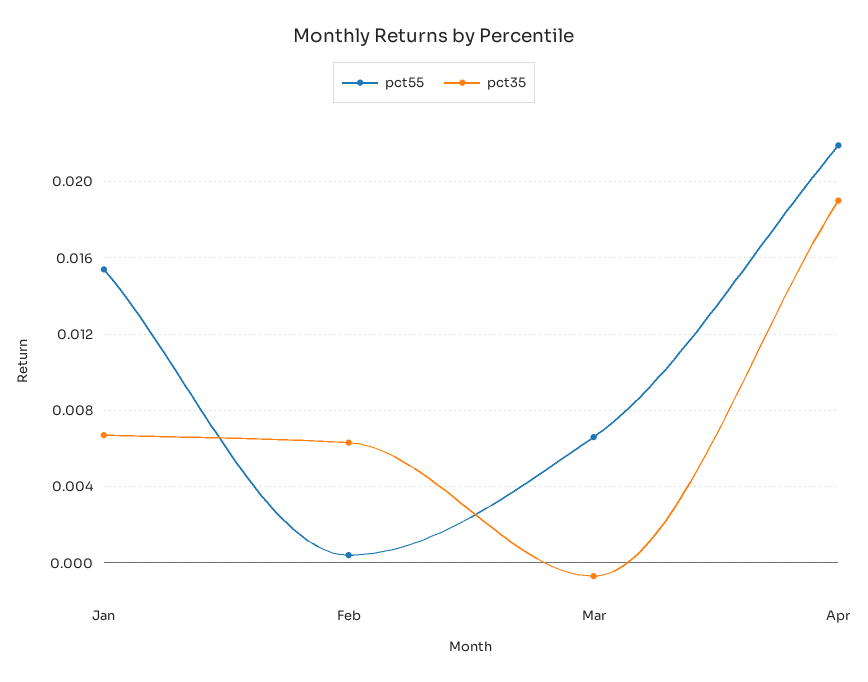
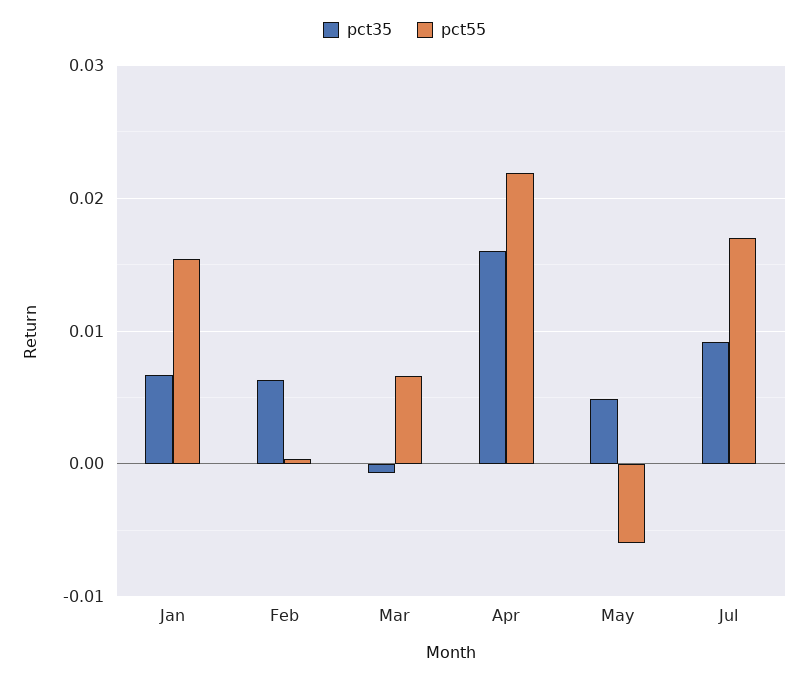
pct35, Apr: 0.019 -> 0.016
pct35, May: none -> 0.005
pct55, May: none -> -0.006
pct35, Jul: none -> 0.009
pct55, Jul: none -> 0.017

